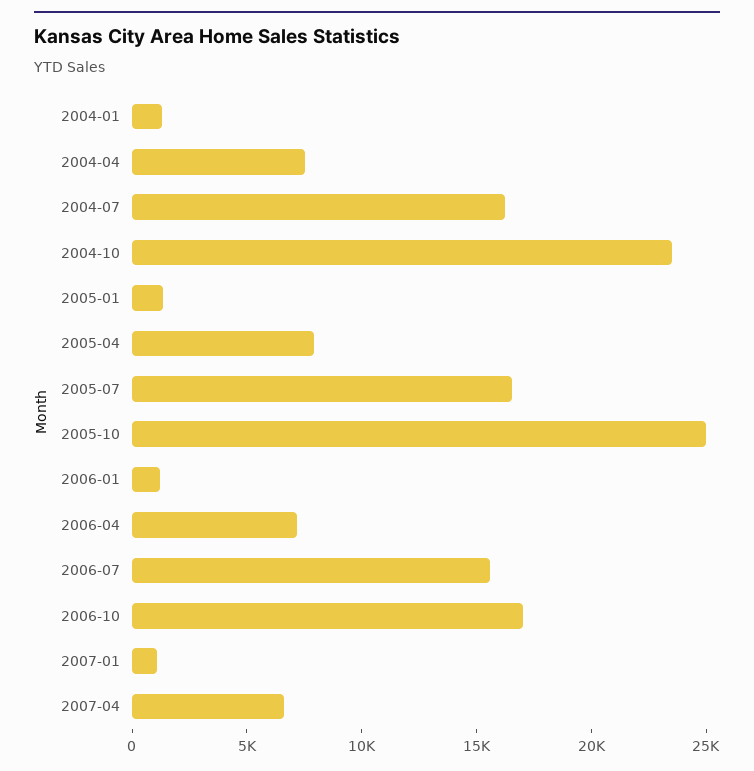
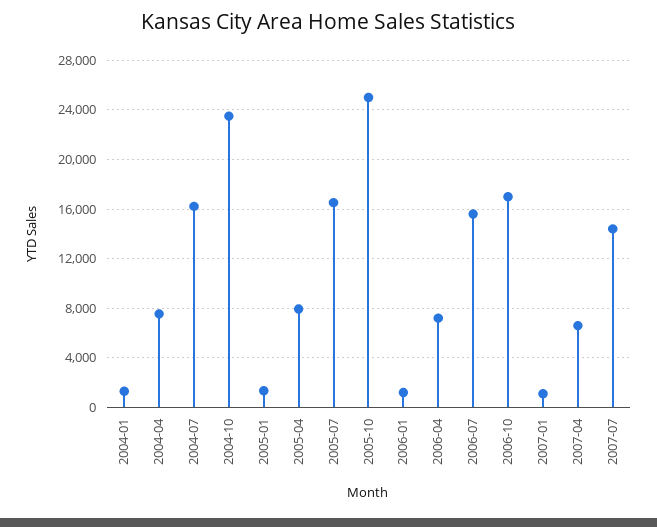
2007-07: none -> 14500

